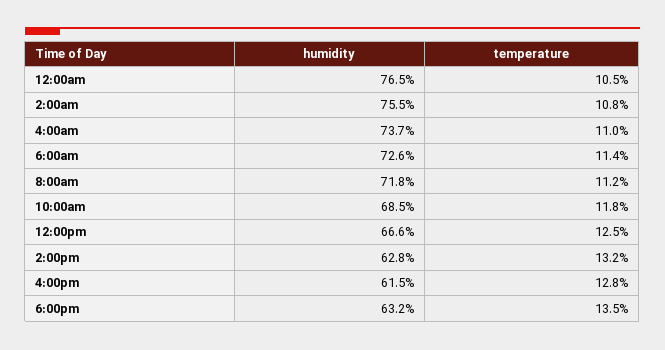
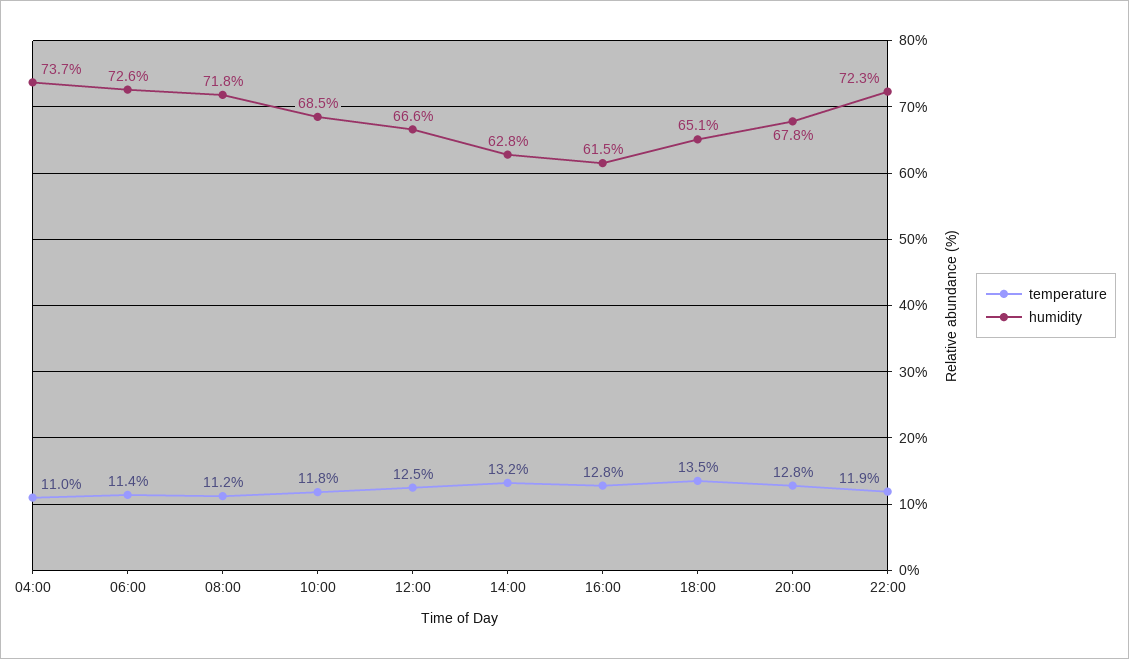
humidity, 12:00am: 76.5 -> none
temperature, 12:00am: 10.5 -> none
humidity, 2:00am: 75.5 -> none
temperature, 2:00am: 10.8 -> none
humidity, 6:00pm: 63.2 -> 65.1
temperature, 20:00: none -> 12.8
humidity, 20:00: none -> 67.8
temperature, 22:00: none -> 11.9
humidity, 22:00: none -> 72.3

